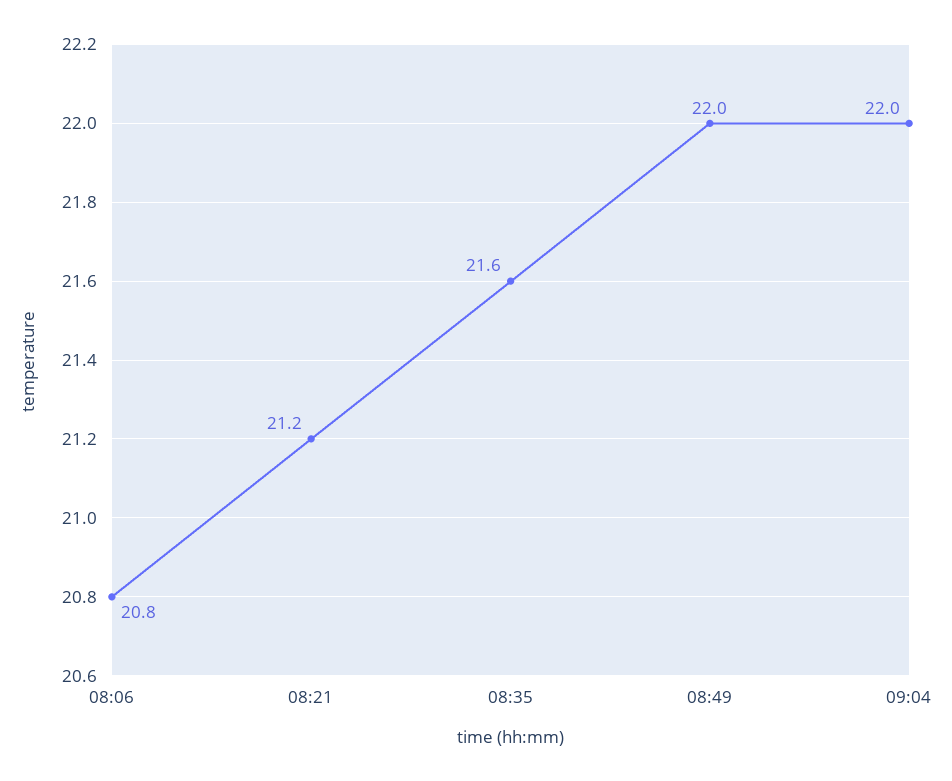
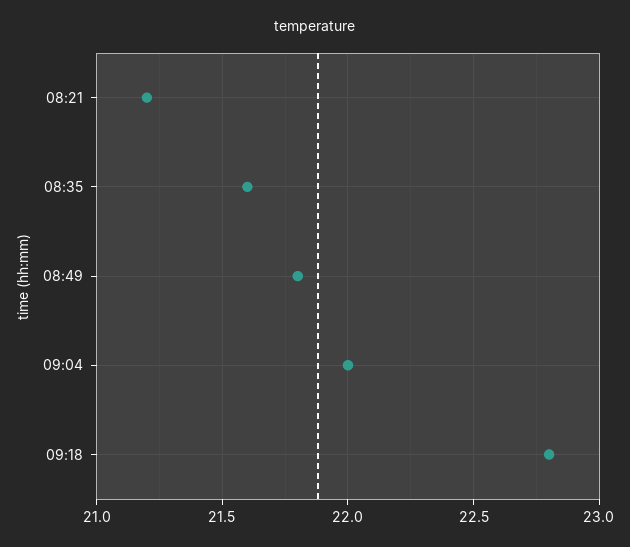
08:06: 20.8 -> none
08:49: 22 -> 21.8
09:18: none -> 22.8

